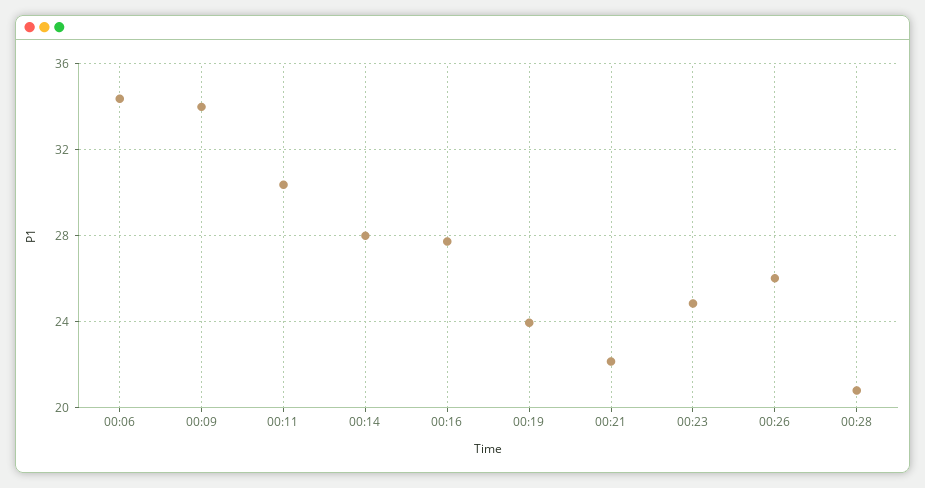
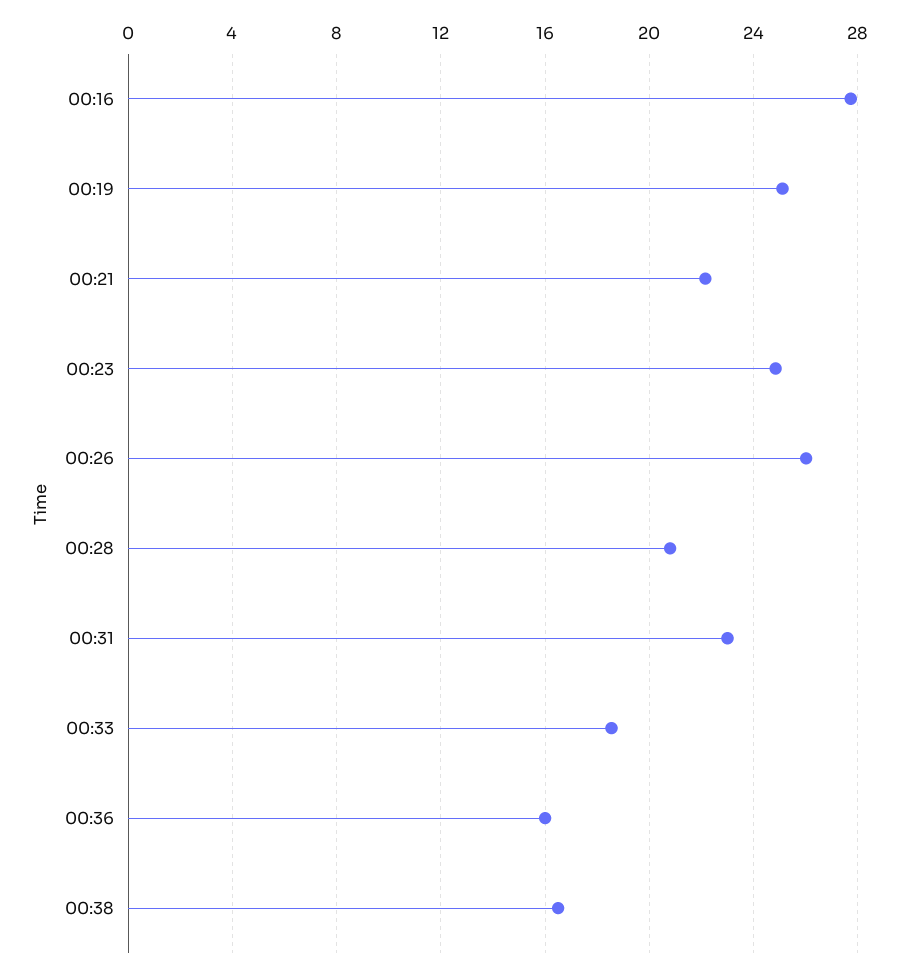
00:06: 34.5 -> none
00:09: 34 -> none
00:11: 30.5 -> none
00:14: 28 -> none
00:19: 24 -> 25
00:31: none -> 23
00:33: none -> 18.5
00:36: none -> 16
00:38: none -> 16.5

